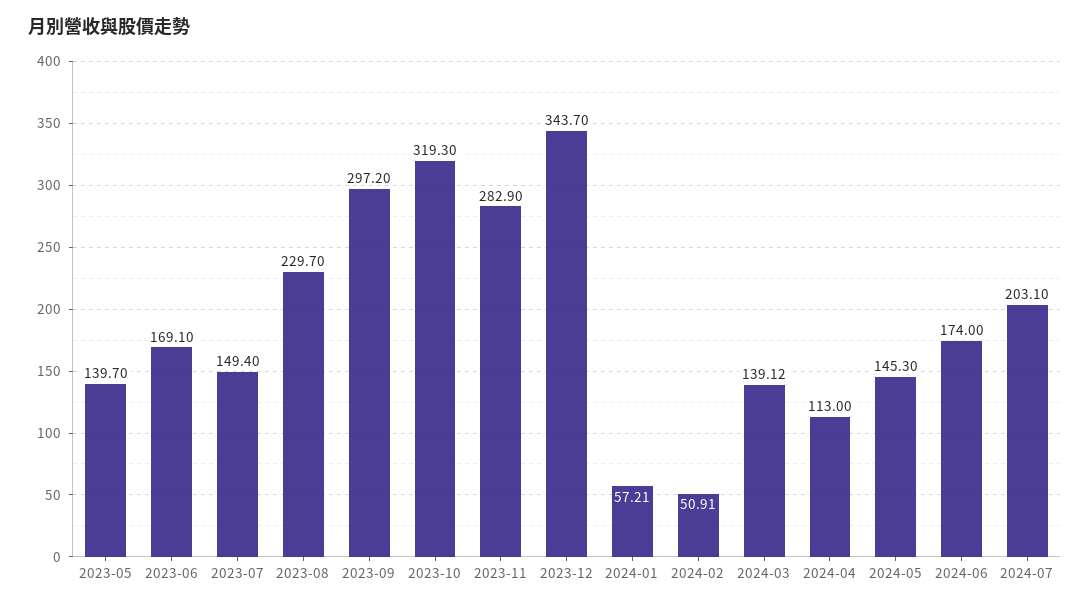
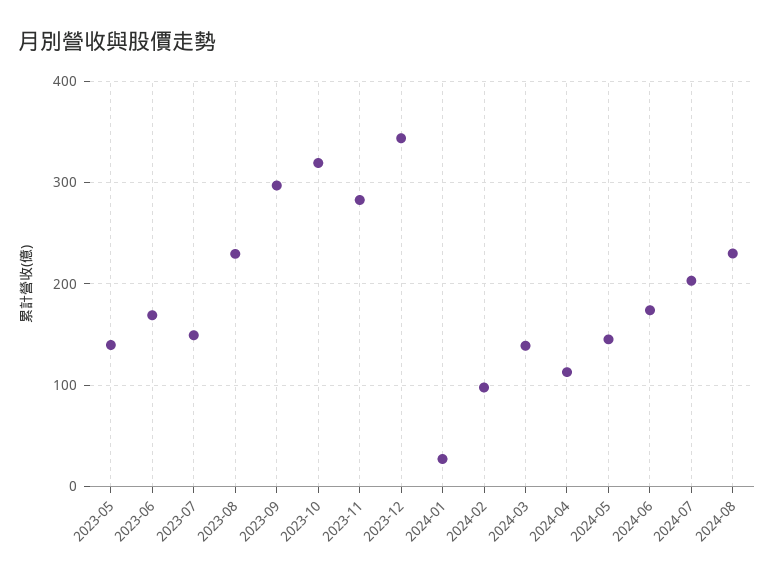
2024-01: 57.21 -> 30
2024-02: 50.91 -> 100
2024-08: none -> 230

